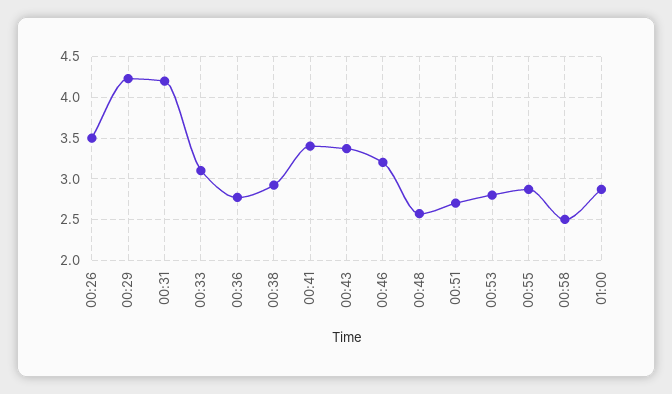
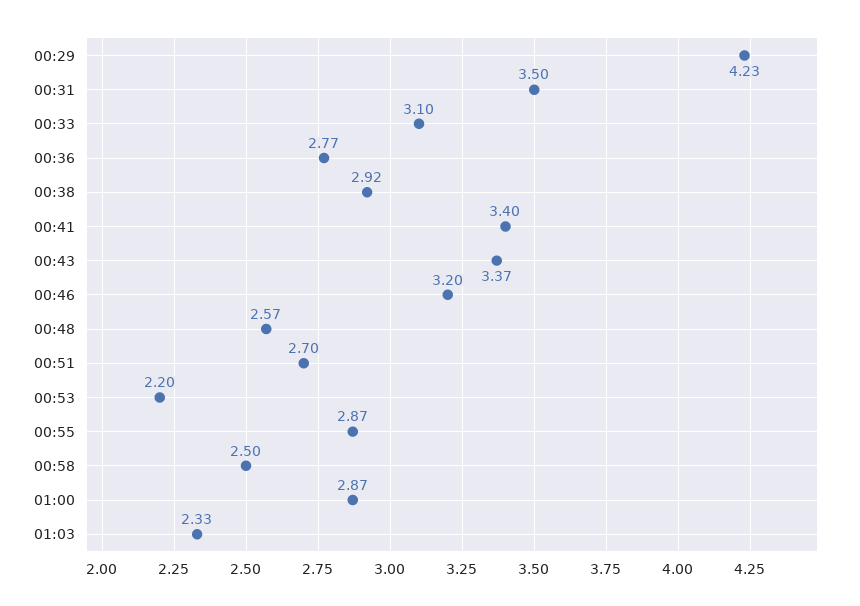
00:26: 3.5 -> none
00:31: 4.2 -> 3.5
00:53: 2.8 -> 2.2
01:03: none -> 2.33

